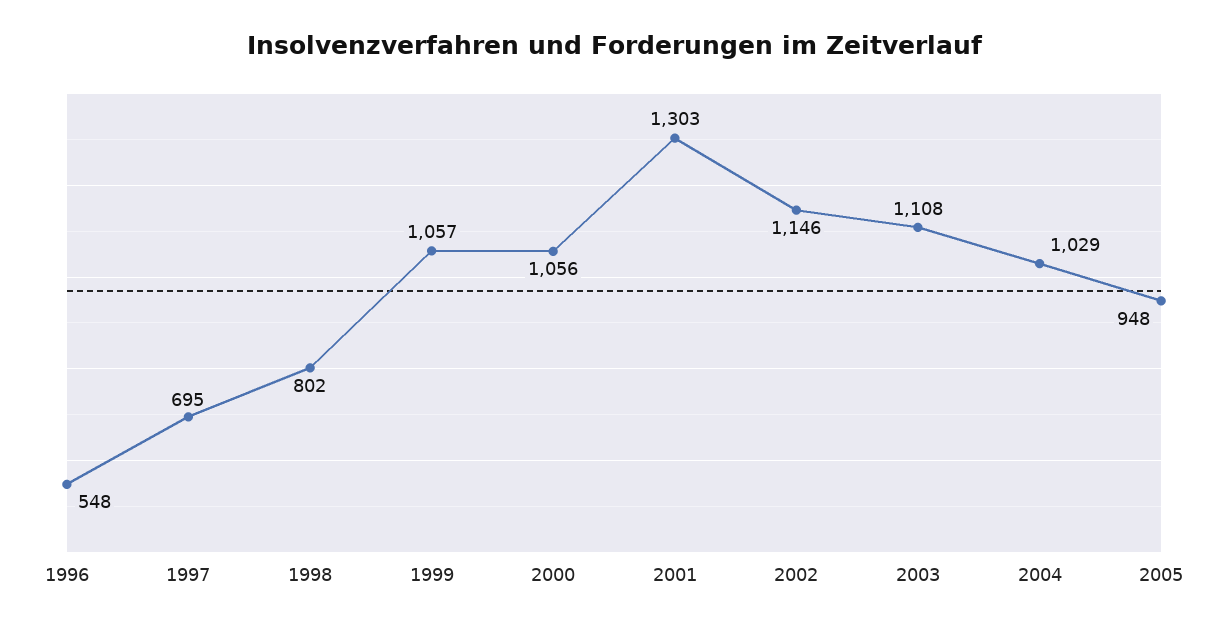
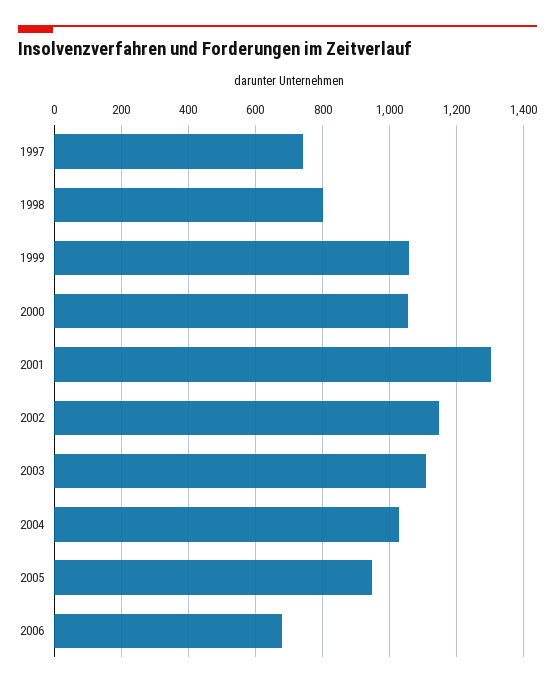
1996: 548 -> none
1997: 695 -> 740
2006: none -> 680

